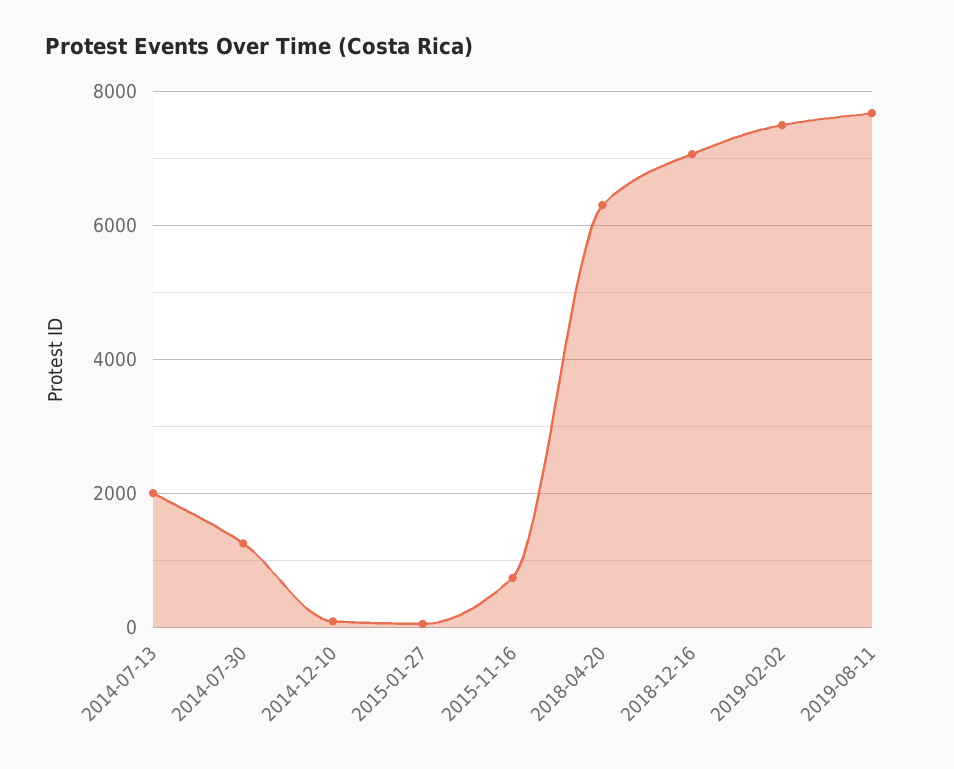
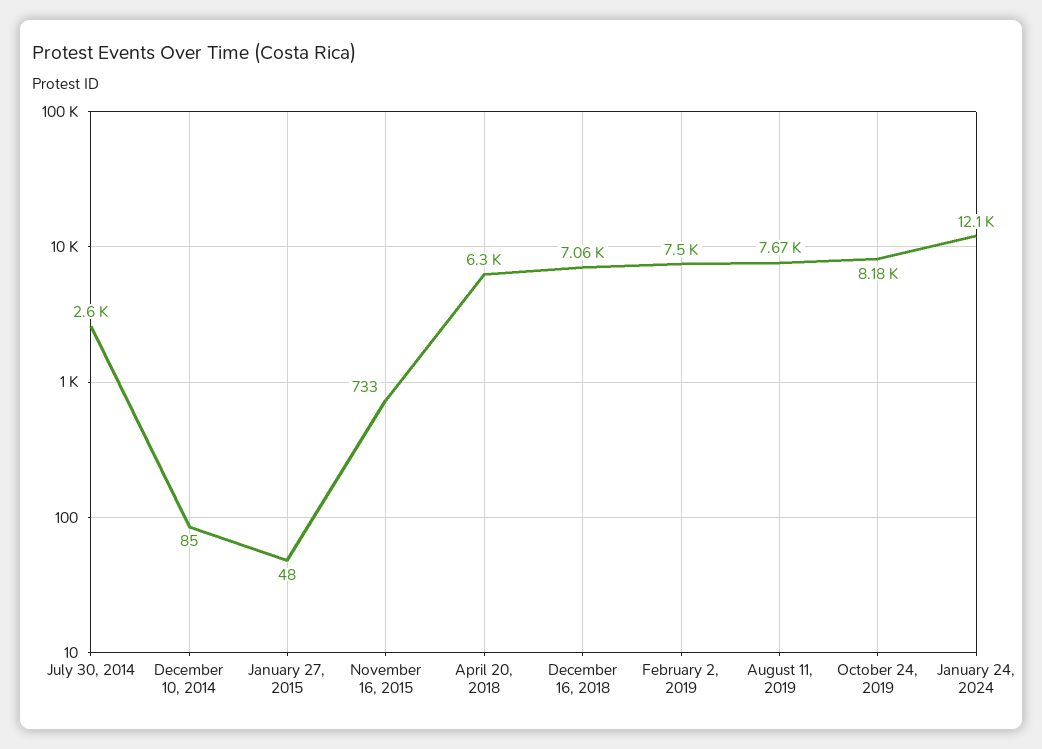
2014-07-13: 2000 -> none
2014-07-30: 1200 -> 2600
October 24, 2019: none -> 8180
January 24, 2024: none -> 12100

